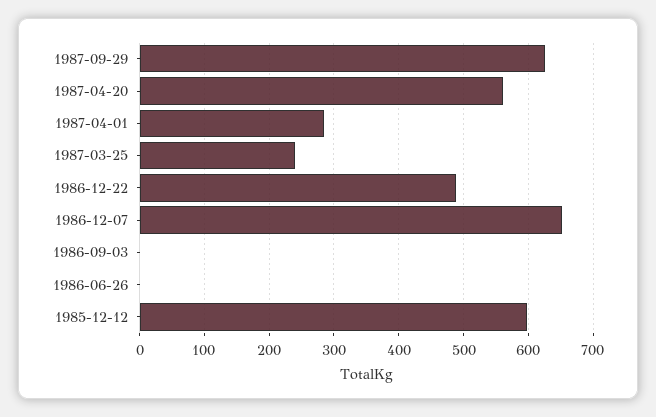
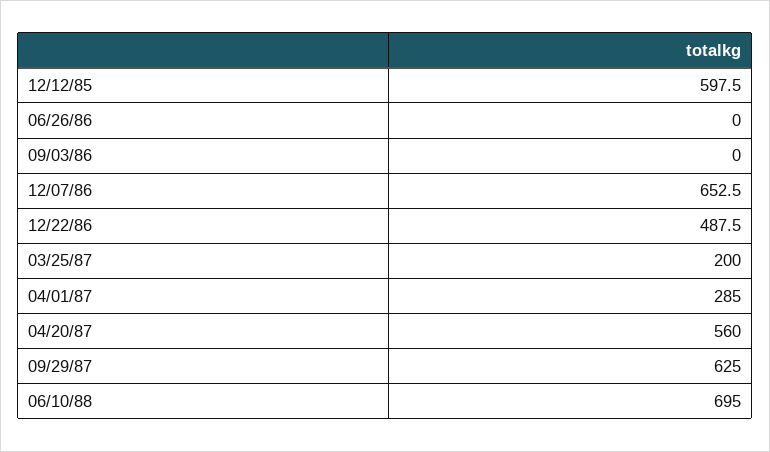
1987-03-25: 240 -> 200
06/10/88: none -> 695

